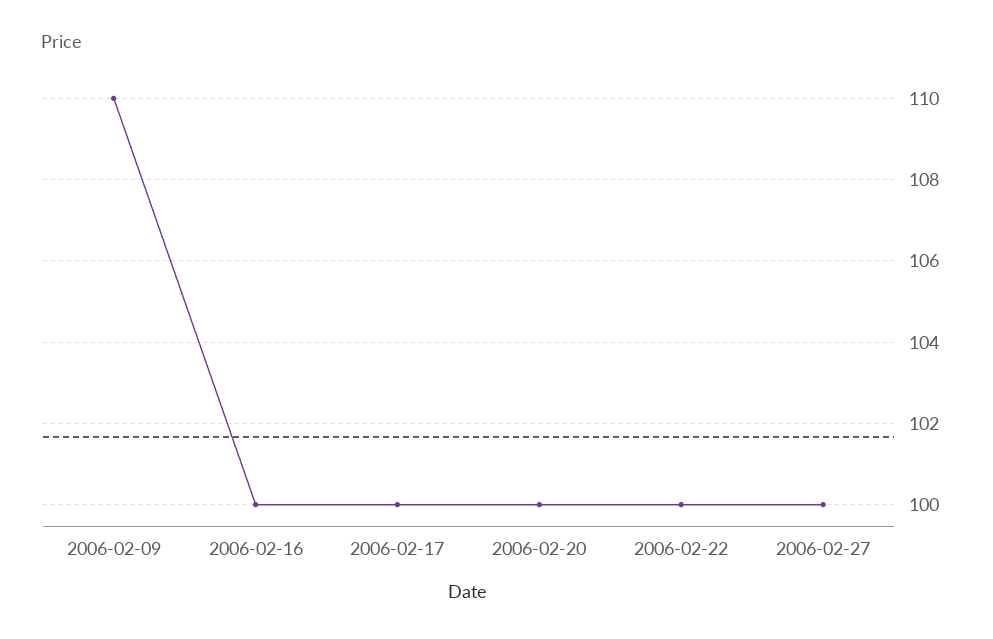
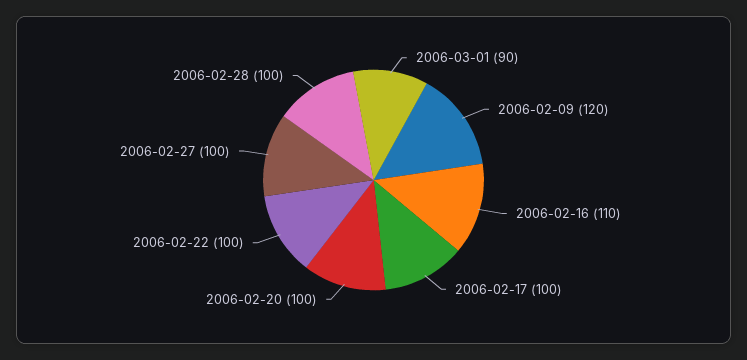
2006-02-09: 110 -> 120
2006-02-16: 100 -> 110
2006-03-01: none -> 90
2006-02-28: none -> 100

